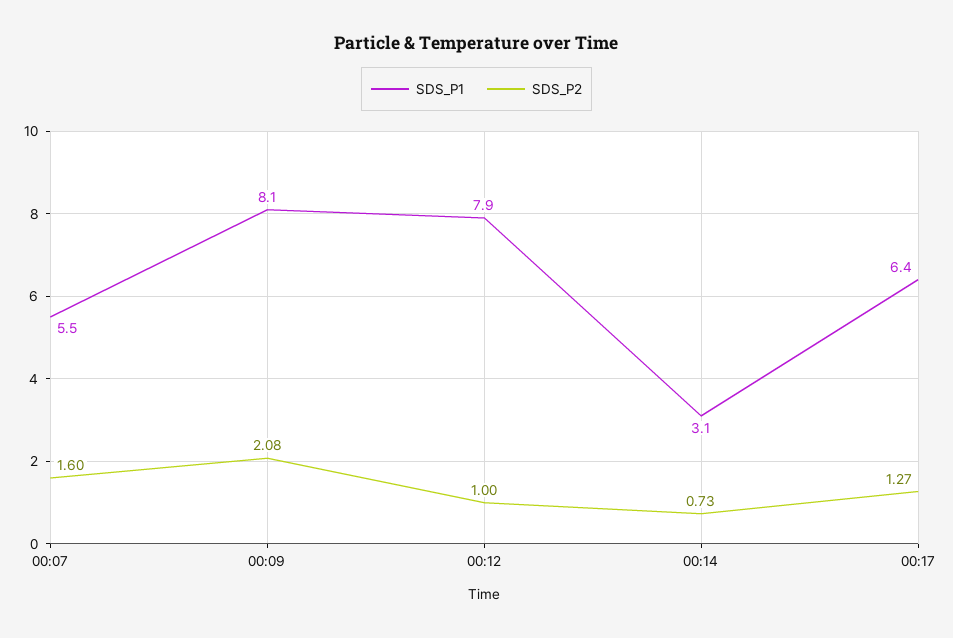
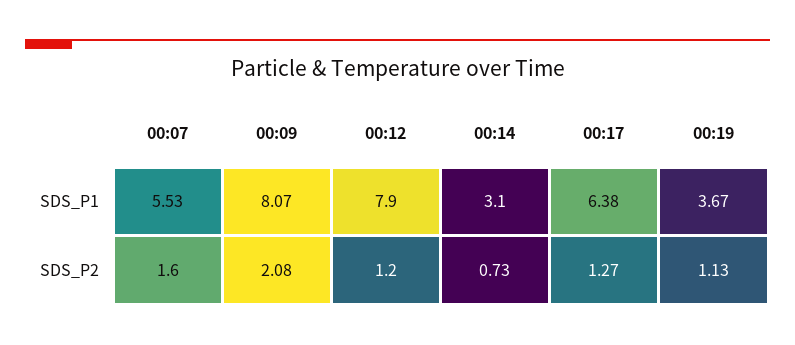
SDS_P2, 00:12: 1 -> 1.2
SDS_P1, 00:19: none -> 3.67
SDS_P2, 00:19: none -> 1.13

